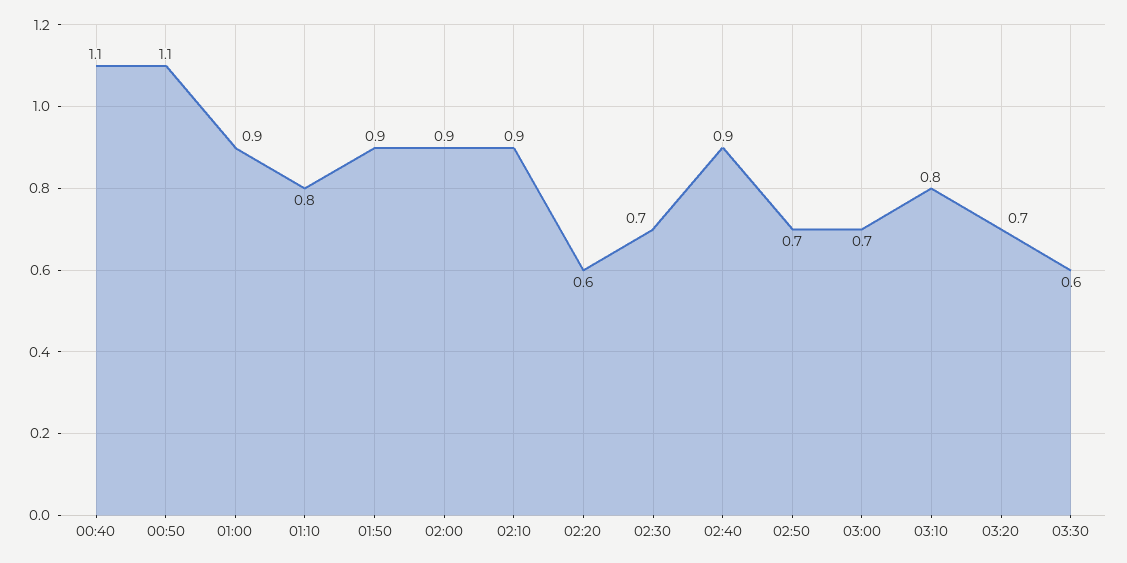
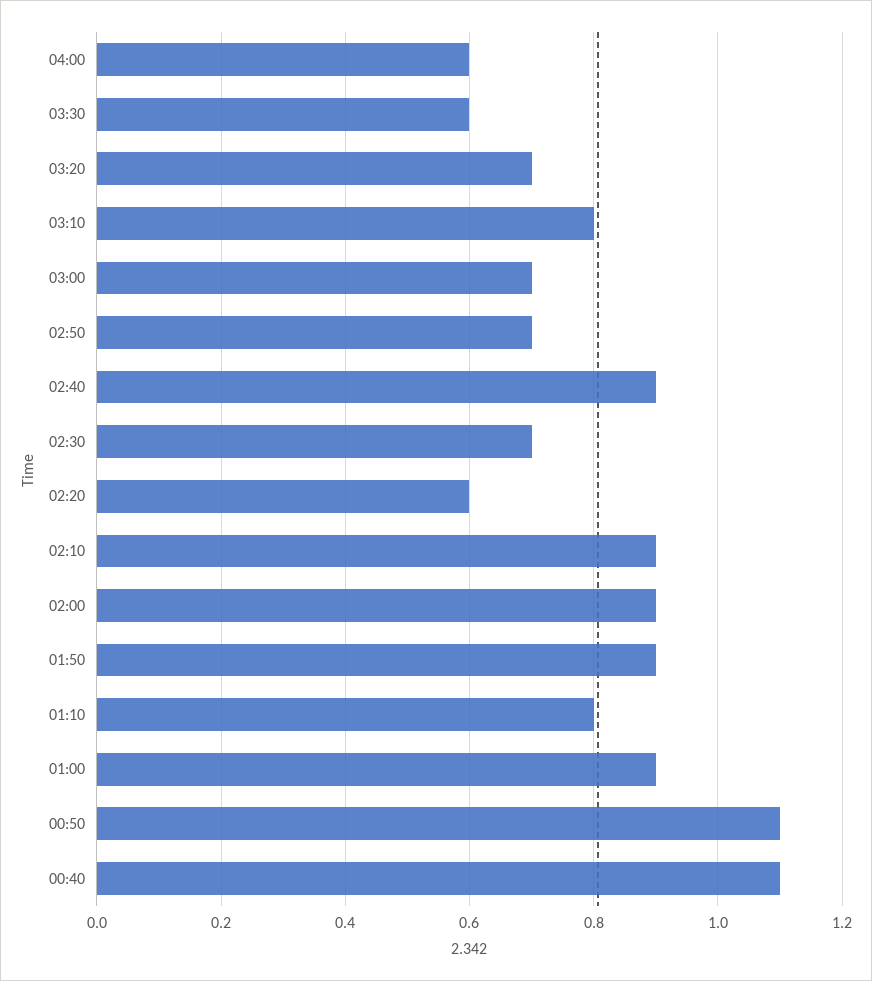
04:00: none -> 0.6

